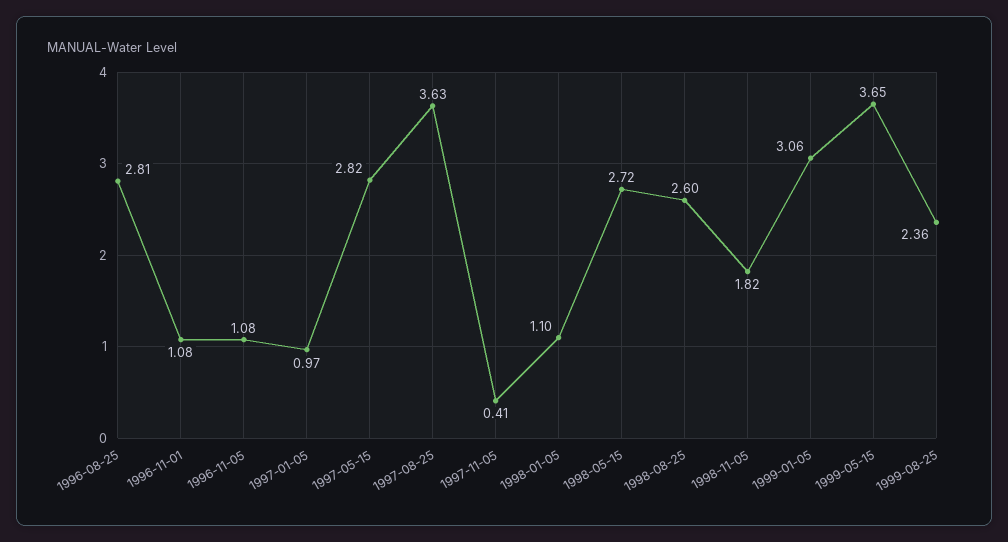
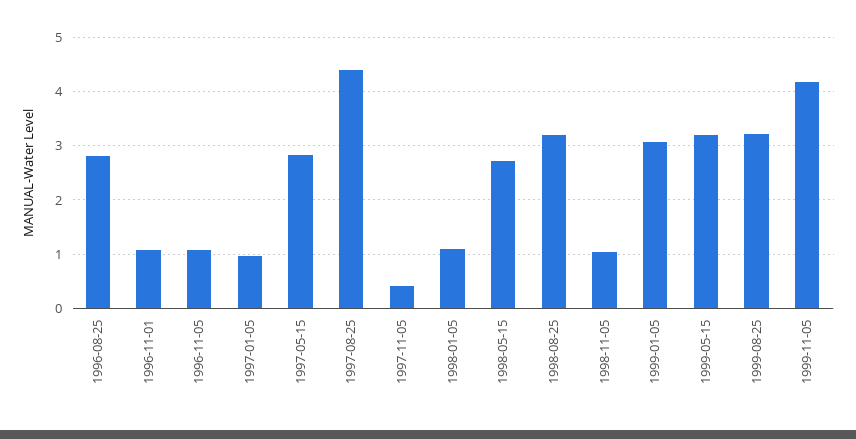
1997-08-25: 3.63 -> 4.4
1998-08-25: 2.6 -> 3.2
1998-11-05: 1.82 -> 1
1999-05-15: 3.65 -> 3.2
1999-08-25: 2.36 -> 3.2
1999-11-05: none -> 4.2

